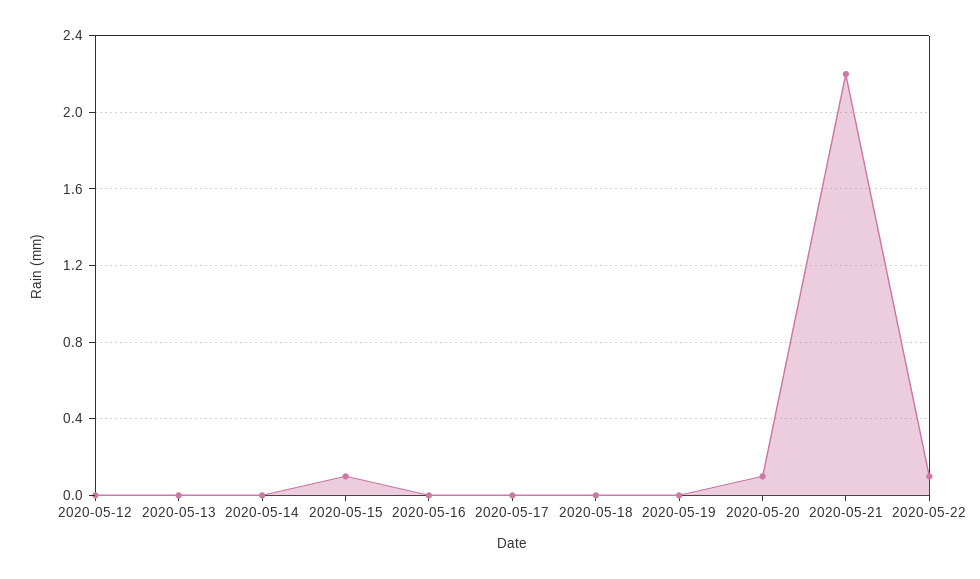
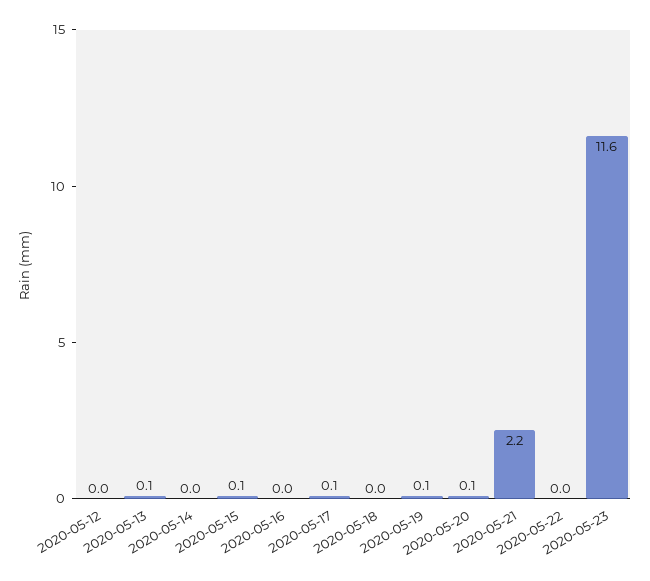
2020-05-13: 0 -> 0.1
2020-05-17: 0 -> 0.1
2020-05-19: 0 -> 0.1
2020-05-22: 0.1 -> 0
2020-05-23: none -> 11.6

